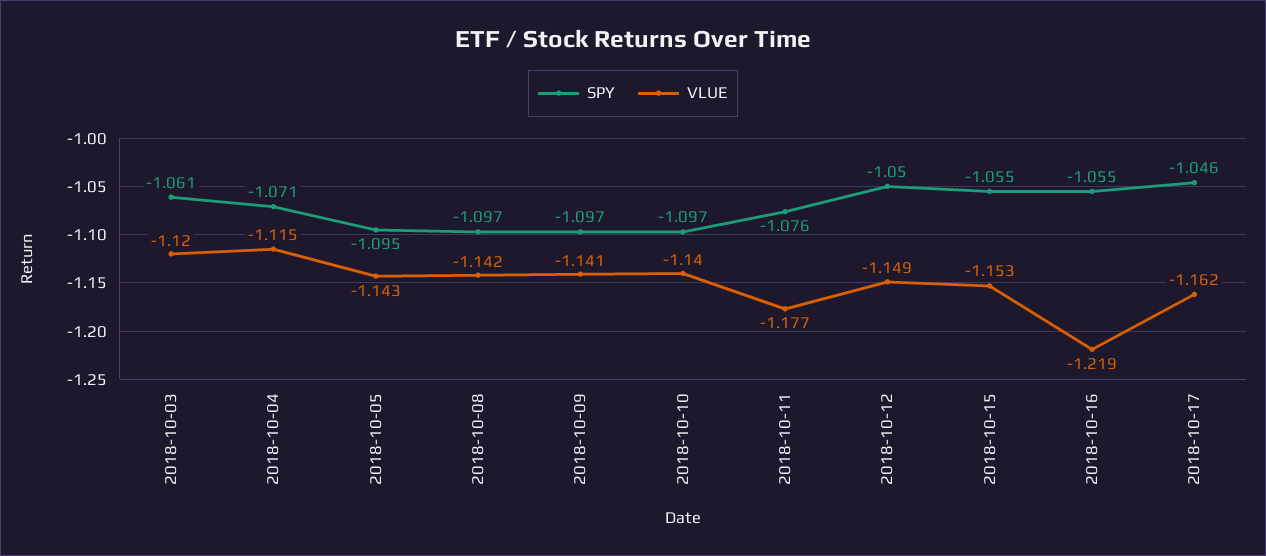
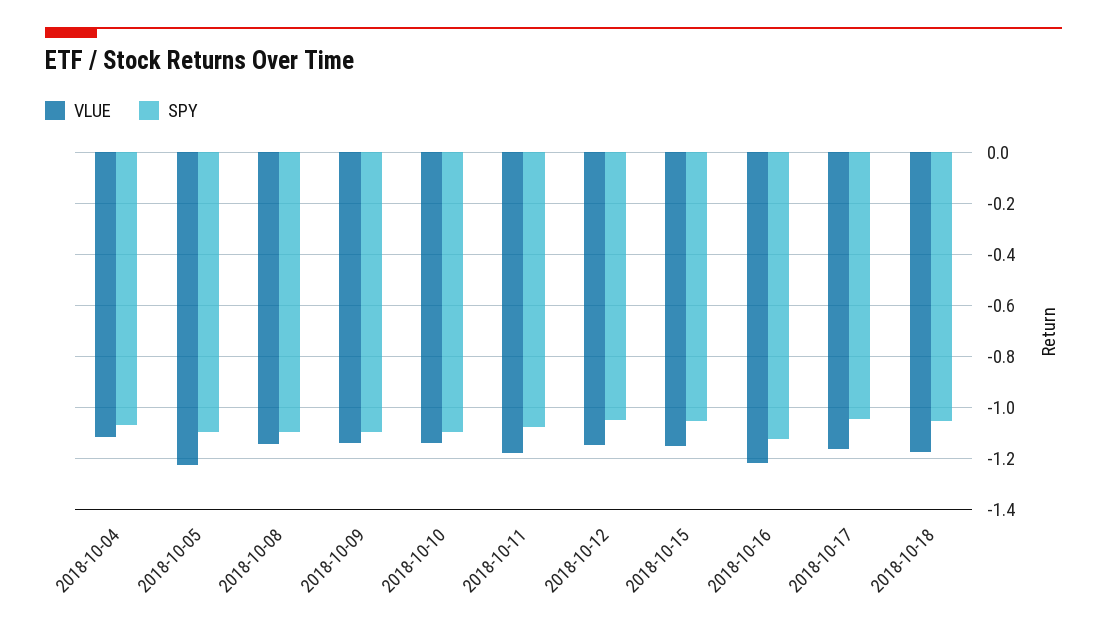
SPY, 2018-10-03: -1.061 -> none
VLUE, 2018-10-03: -1.12 -> none
VLUE, 2018-10-05: -1.143 -> -1.225
SPY, 2018-10-16: -1.055 -> -1.125
VLUE, 2018-10-18: none -> -1.175
SPY, 2018-10-18: none -> -1.05

